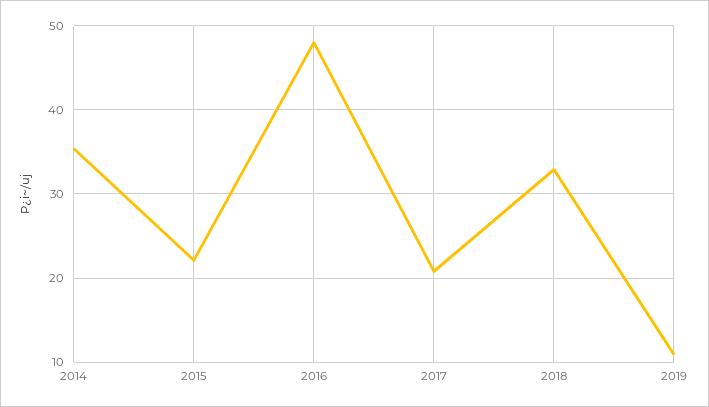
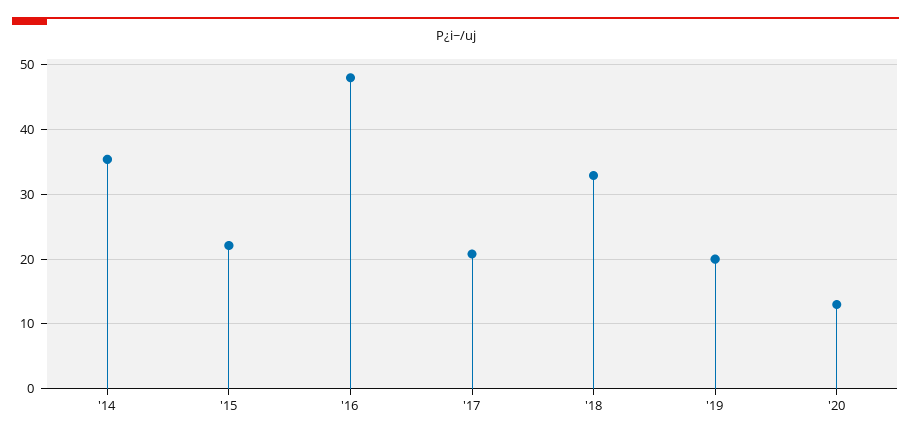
2019: 11 -> 20
'20: none -> 13

